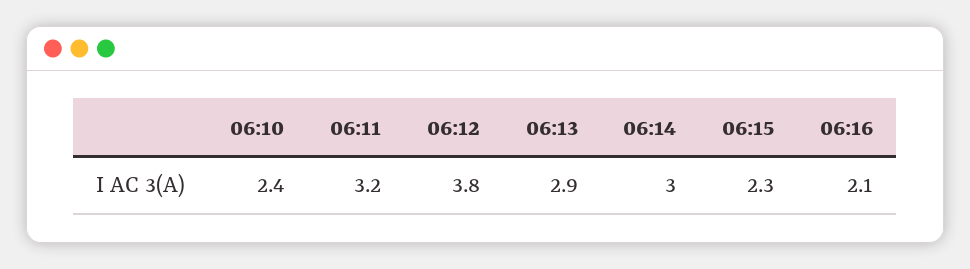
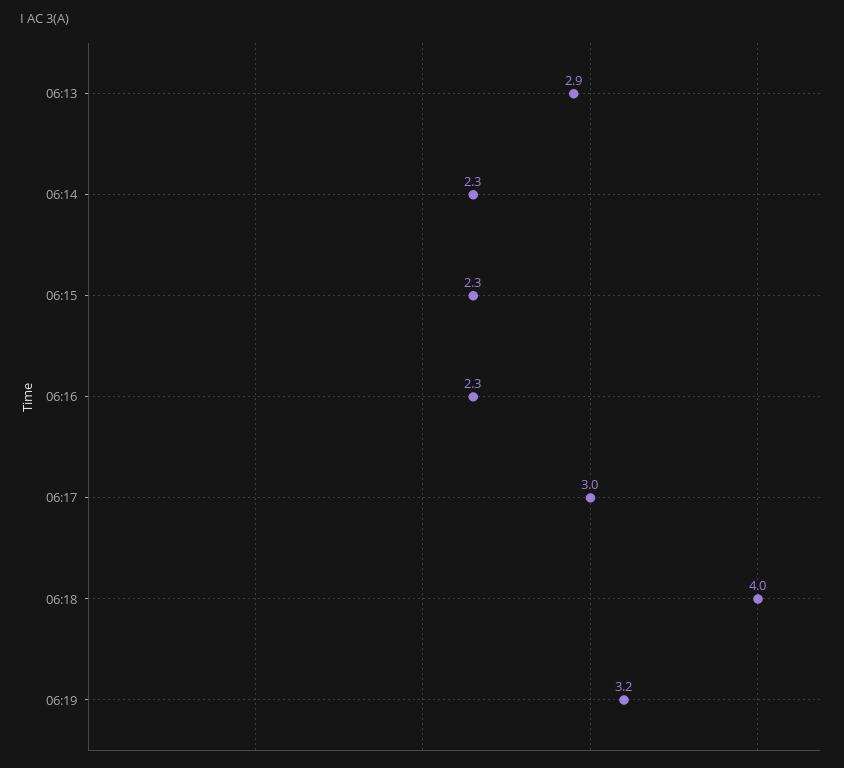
06:10: 2.4 -> none
06:11: 3.2 -> none
06:12: 3.8 -> none
06:14: 3 -> 2.3
06:16: 2.1 -> 2.3
06:17: none -> 3
06:18: none -> 4
06:19: none -> 3.2

